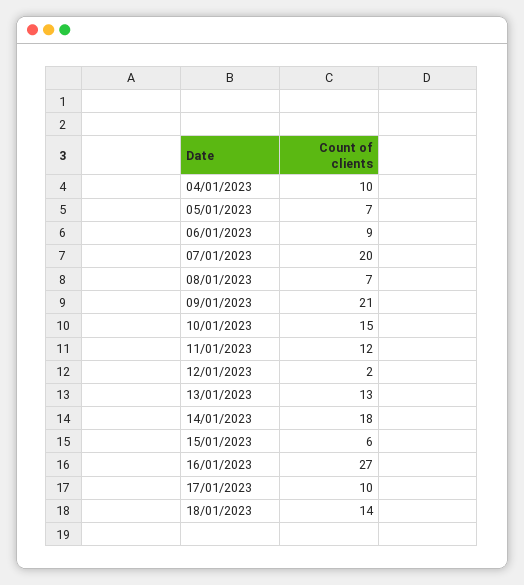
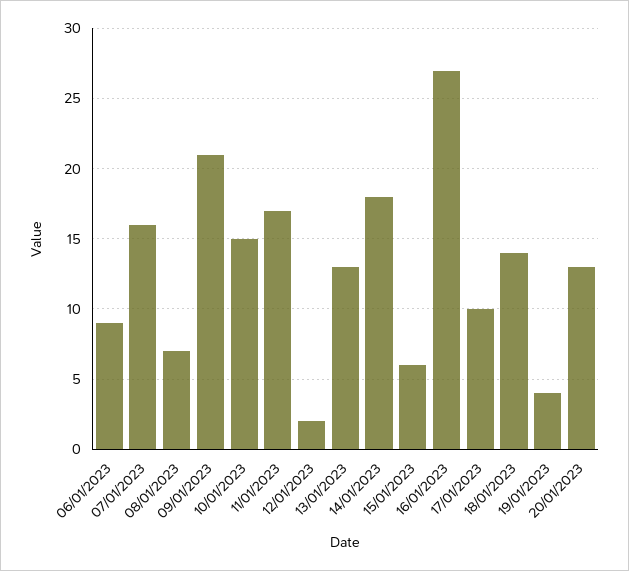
04/01/2023: 10 -> none
05/01/2023: 7 -> none
07/01/2023: 20 -> 16
11/01/2023: 12 -> 17
19/01/2023: none -> 4
20/01/2023: none -> 13

